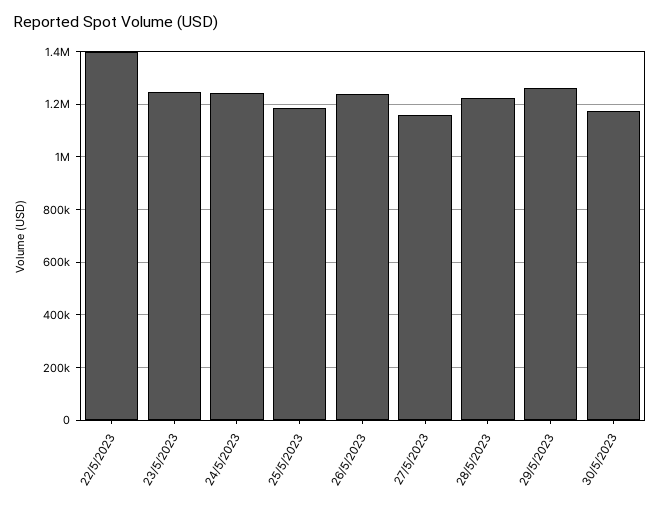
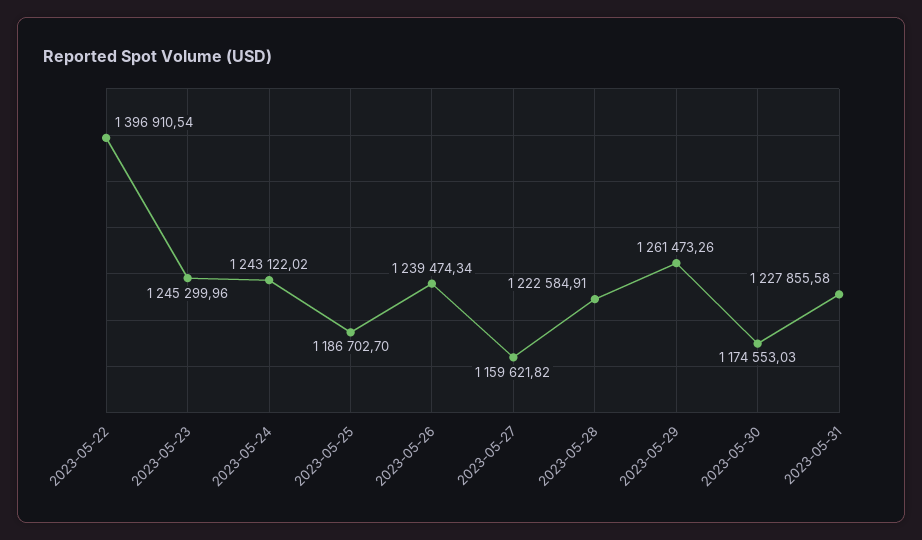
2023-05-31: none -> 1227855.58

